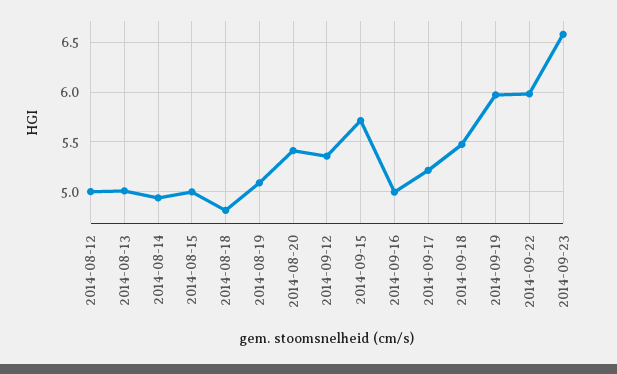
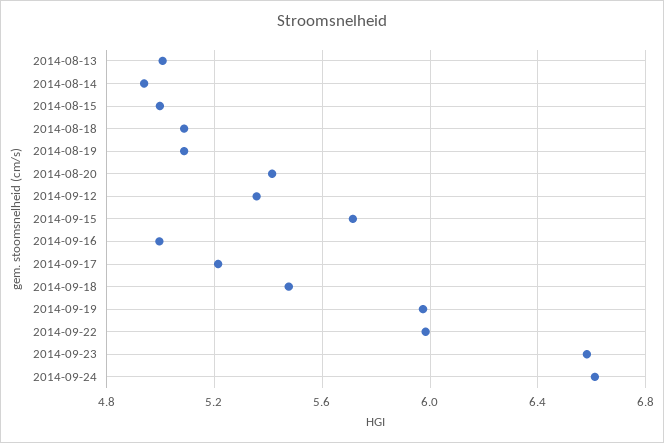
2014-08-12: 5 -> none
2014-08-18: 4.8 -> 5.1
2014-09-24: none -> 6.6

